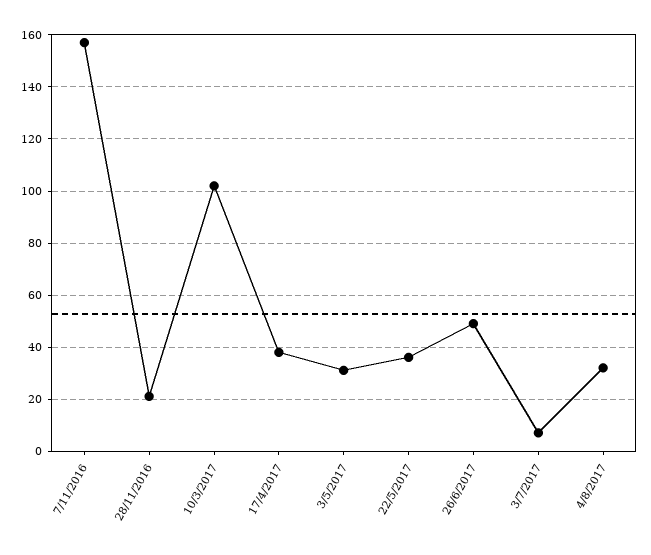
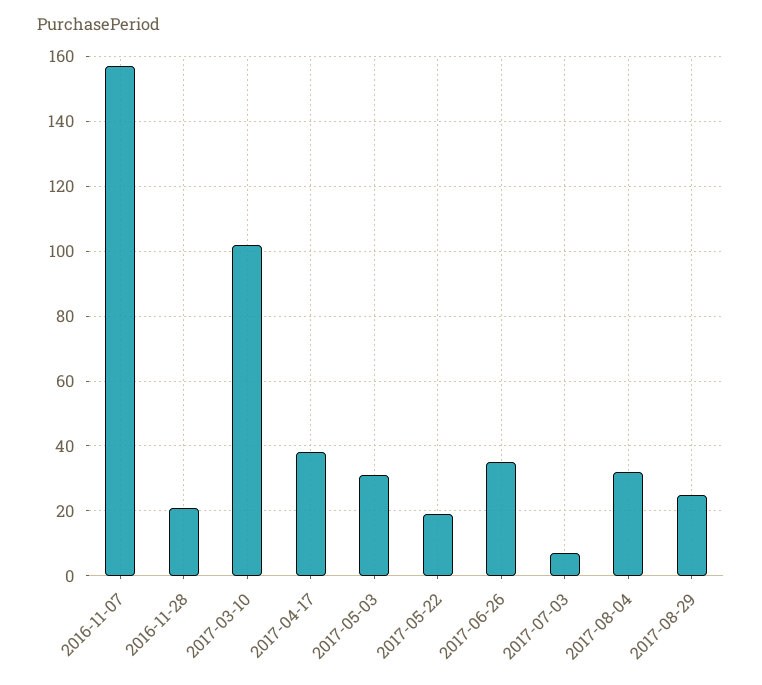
22/5/2017: 35 -> 20
26/6/2017: 50 -> 35
2017-08-29: none -> 25

